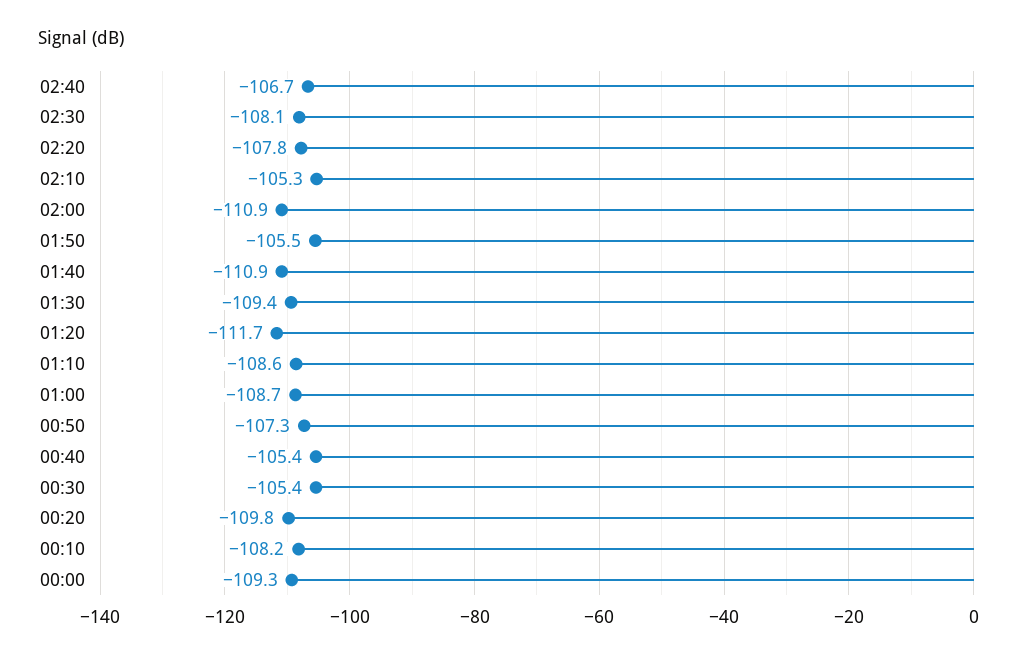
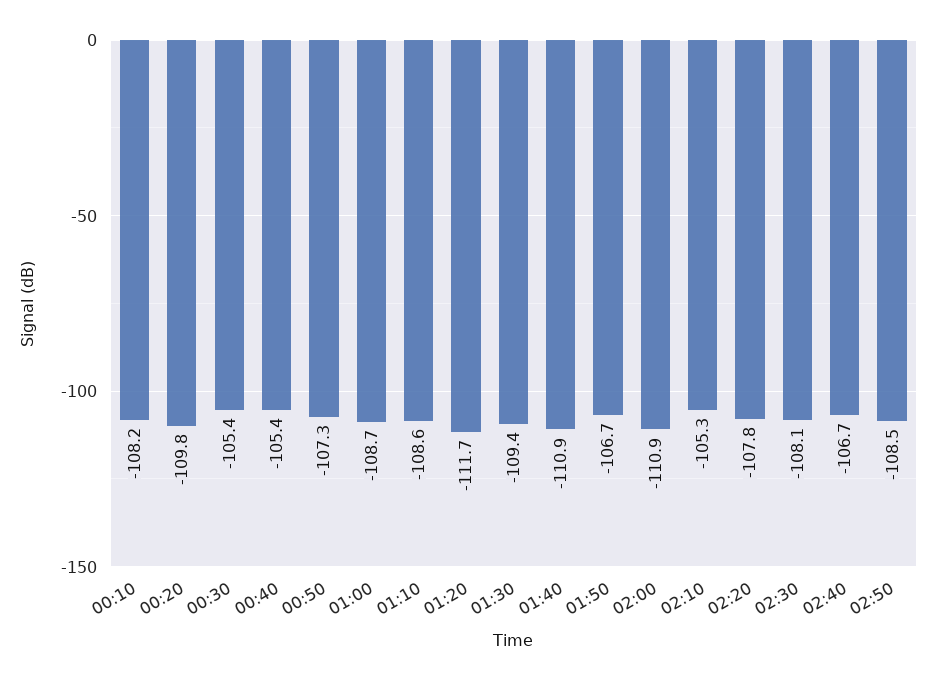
01:50: -105.5 -> -106.7
00:00: -109.3 -> none
02:50: none -> -108.5

